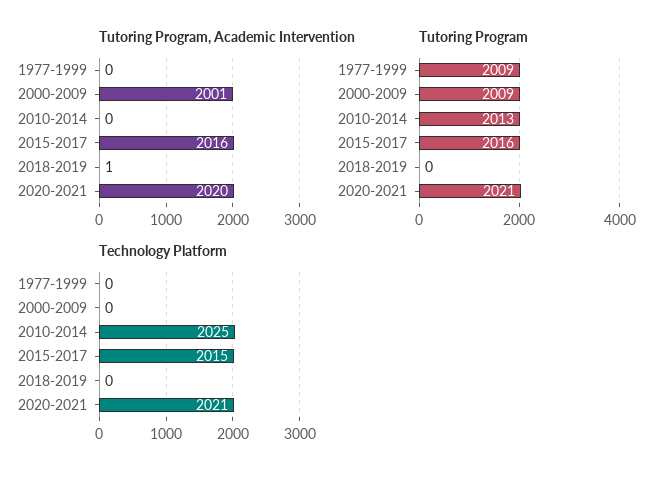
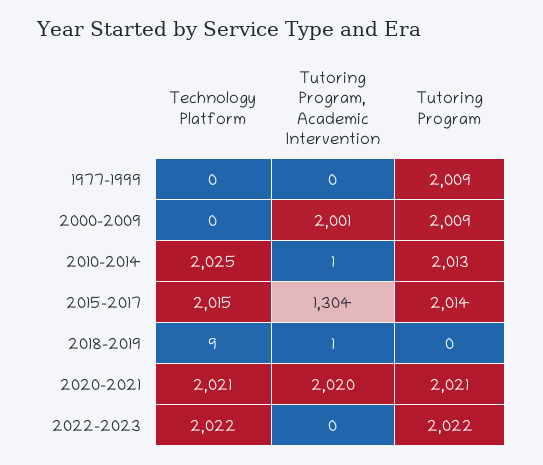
Tutoring Program, Academic Intervention, 2010-2014: 0 -> 1
Tutoring Program, Academic Intervention, 2015-2017: 2016 -> 1304
Tutoring Program, 2015-2017: 2016 -> 2014
Technology Platform, 2018-2019: 0 -> 9
Technology Platform, 2022-2023: none -> 2022
Tutoring Program, Academic Intervention, 2022-2023: none -> 0
Tutoring Program, 2022-2023: none -> 2022

